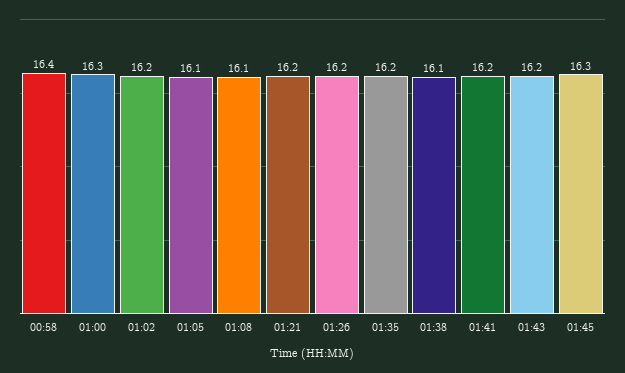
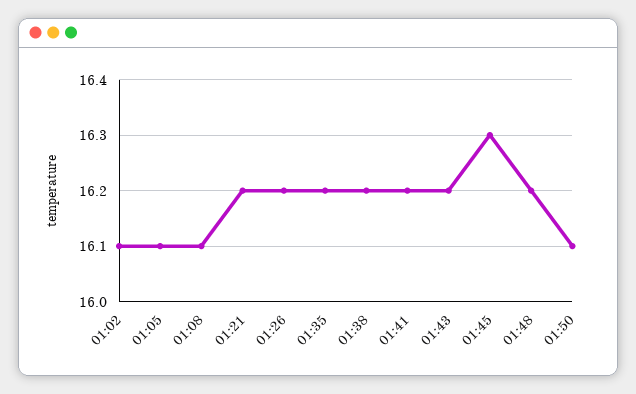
00:58: 16.4 -> none
01:00: 16.3 -> none
01:02: 16.2 -> 16.1
01:38: 16.1 -> 16.2
01:48: none -> 16.2
01:50: none -> 16.1

